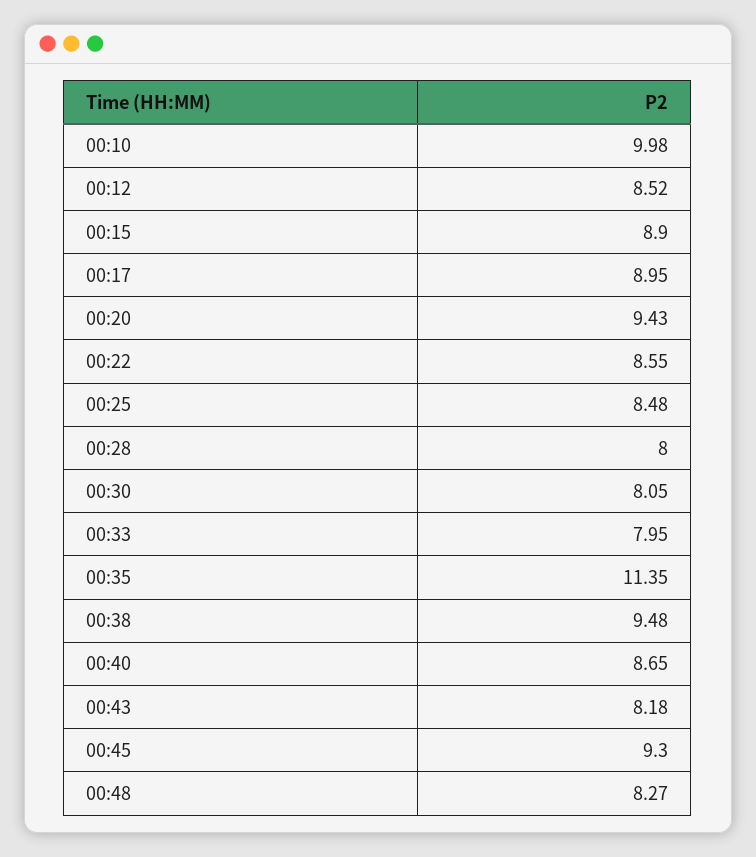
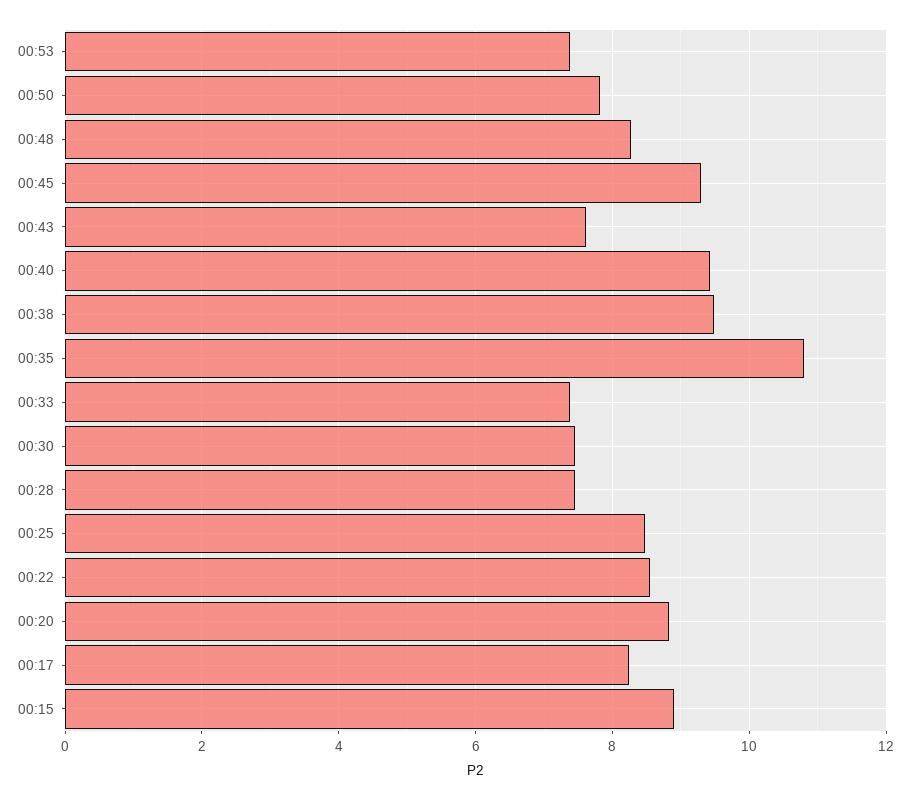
00:10: 9.98 -> none
00:12: 8.52 -> none
00:17: 8.95 -> 8.2
00:20: 9.43 -> 8.8
00:28: 8 -> 7.4
00:30: 8.05 -> 7.4
00:33: 7.95 -> 7.4
00:35: 11.35 -> 10.8
00:40: 8.65 -> 9.4
00:43: 8.18 -> 7.6
00:53: none -> 7.4
00:50: none -> 7.8

